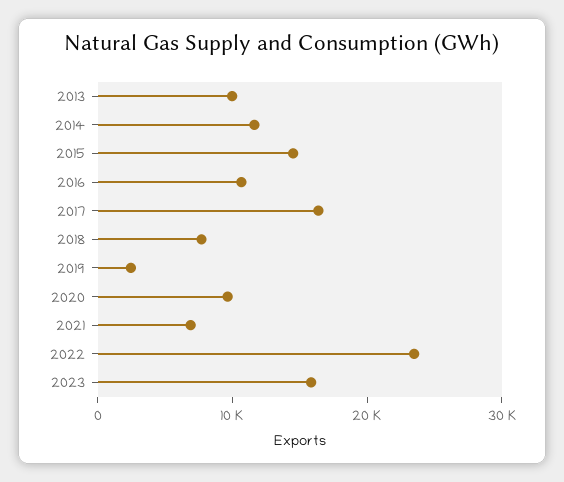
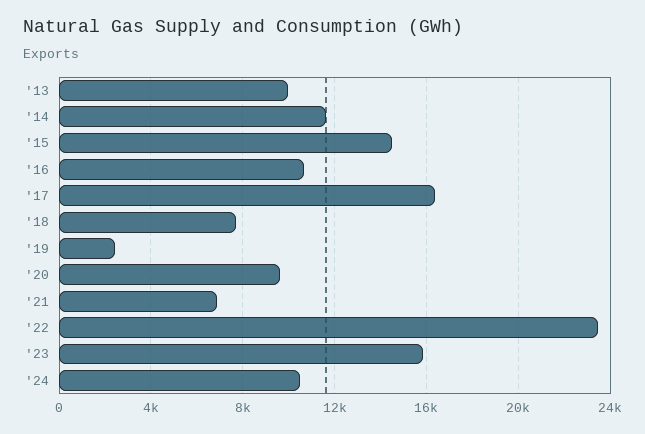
'24: none -> 10500

